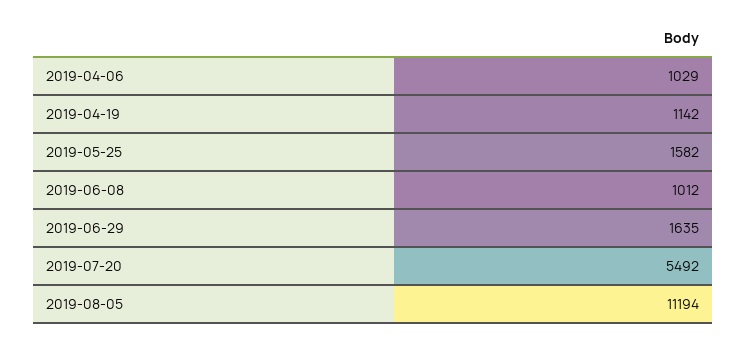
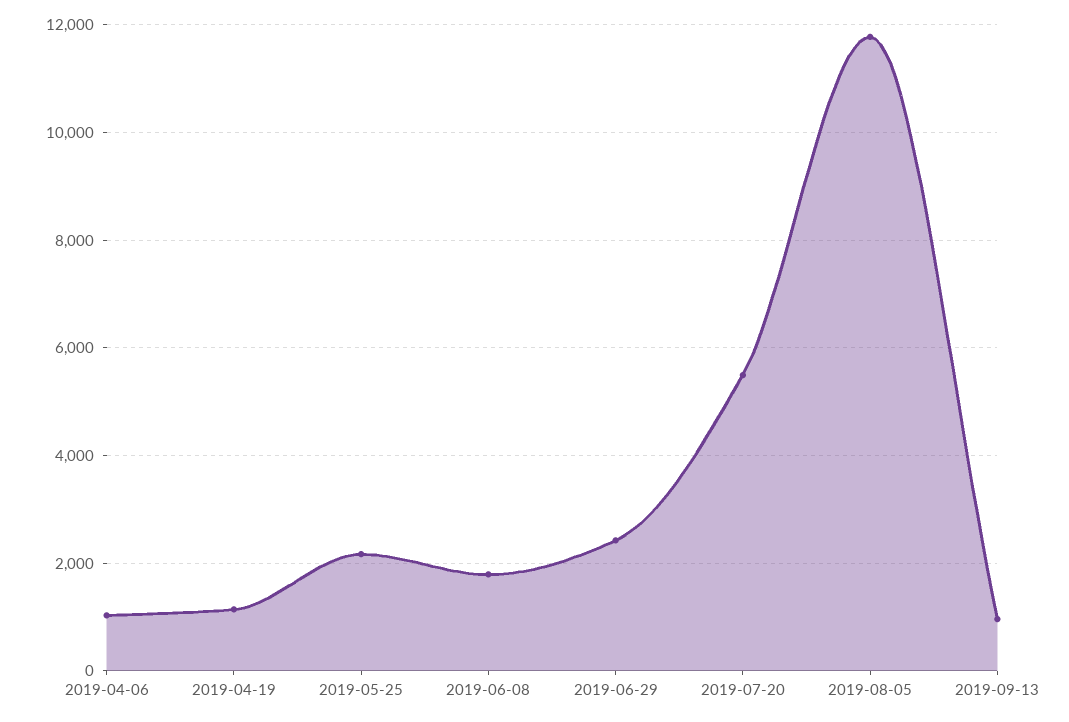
2019-05-25: 1582 -> 2200
2019-06-08: 1012 -> 1800
2019-06-29: 1635 -> 2400
2019-08-05: 11194 -> 11800
2019-09-13: none -> 1000

